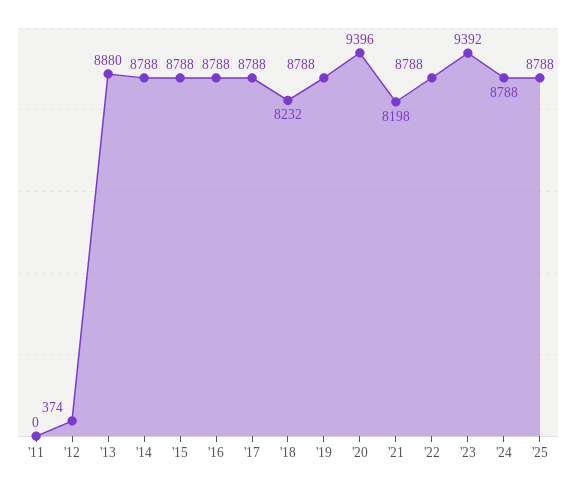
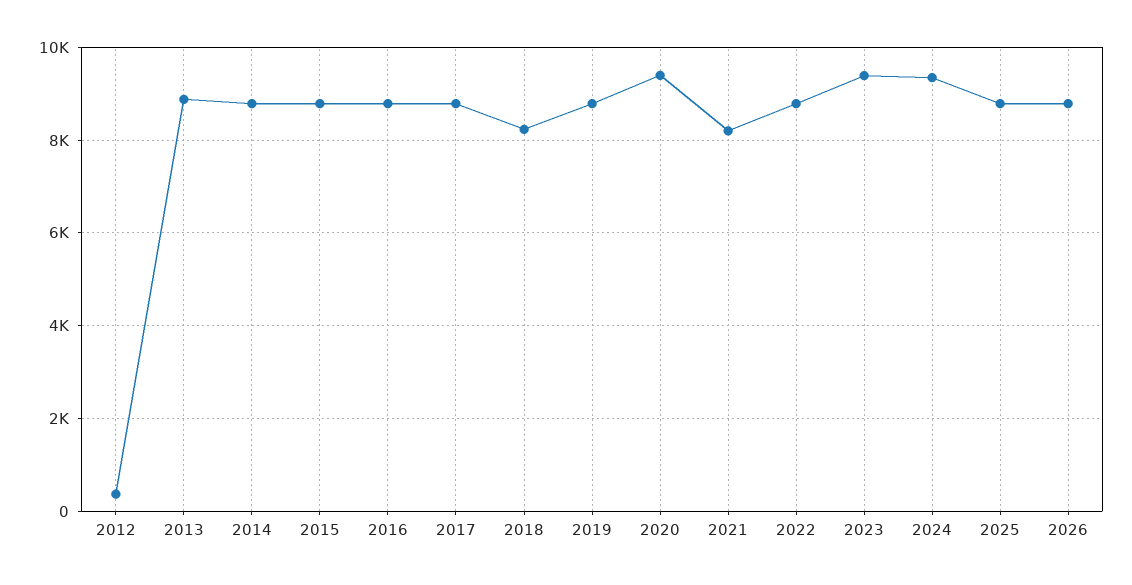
'11: 0 -> none
'24: 8788 -> 9400
2026: none -> 8800

